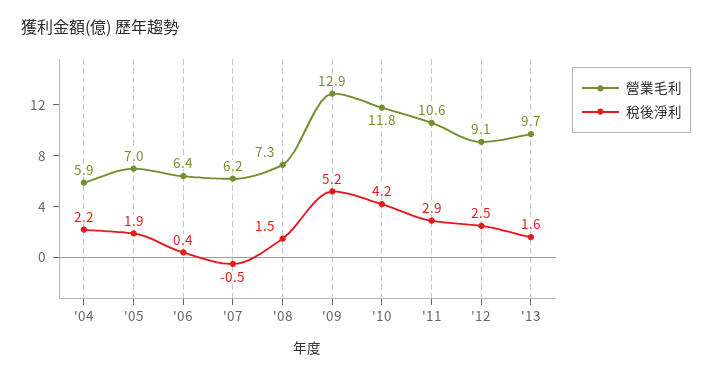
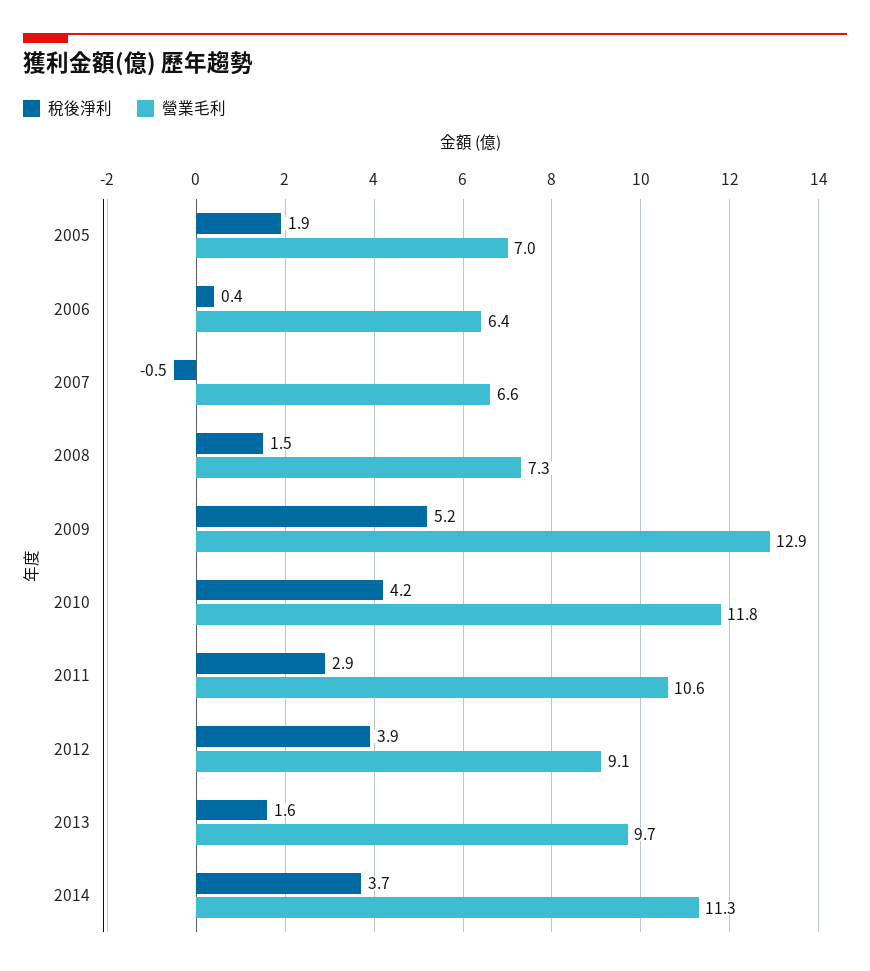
營業毛利, '04: 5.9 -> none
稅後淨利, '04: 2.2 -> none
營業毛利, '07: 6.2 -> 6.6
稅後淨利, '12: 2.5 -> 3.9
稅後淨利, 2014: none -> 3.7
營業毛利, 2014: none -> 11.3

